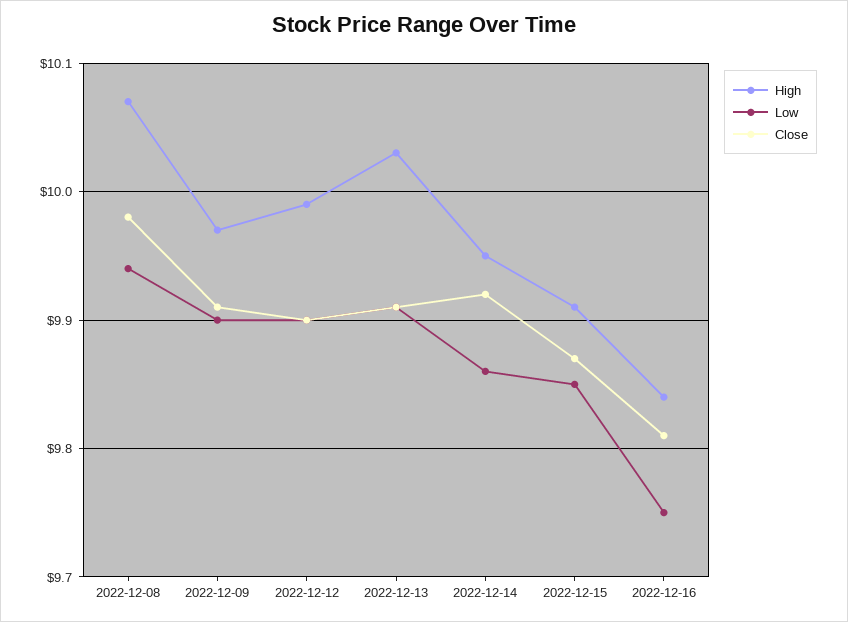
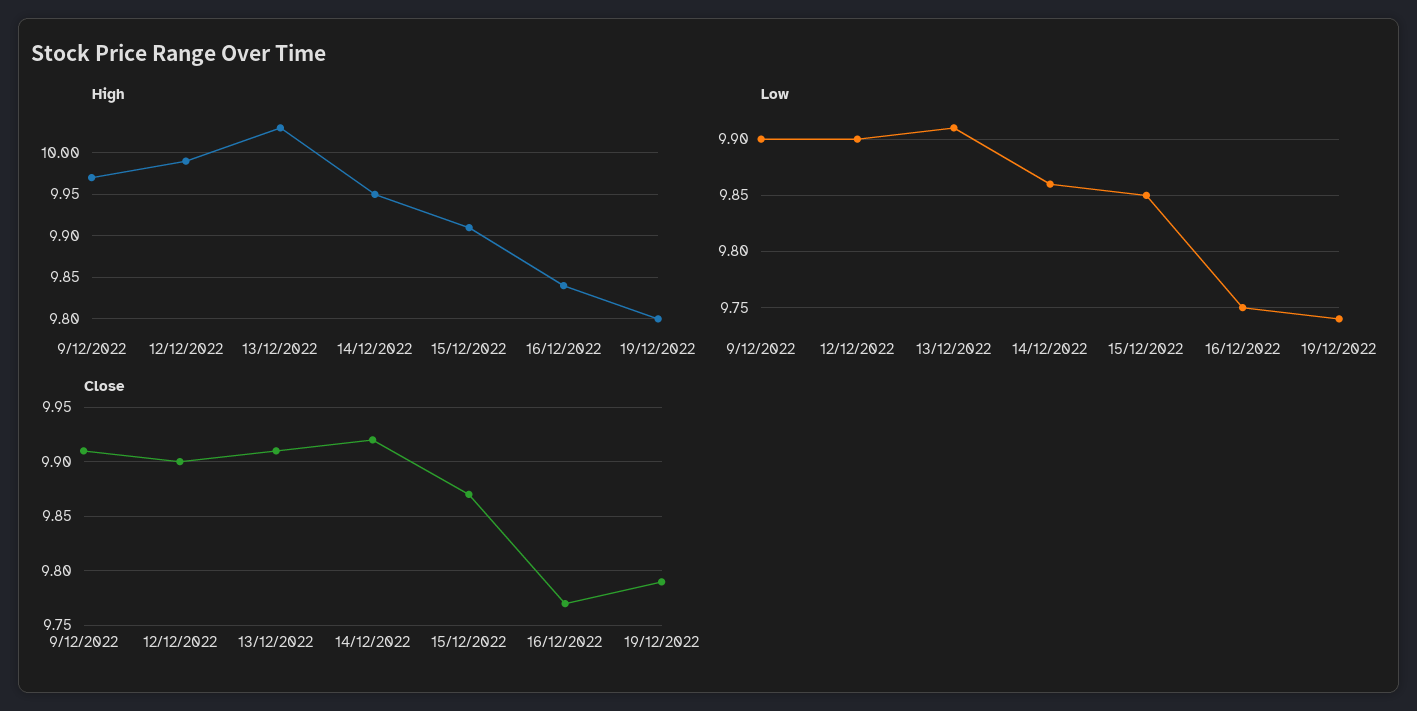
High, 2022-12-08: 10.07 -> none
Low, 2022-12-08: 9.94 -> none
Close, 2022-12-08: 9.98 -> none
Close, 2022-12-16: 9.81 -> 9.77
High, 19/12/2022: none -> 9.8
Low, 19/12/2022: none -> 9.74
Close, 19/12/2022: none -> 9.79

